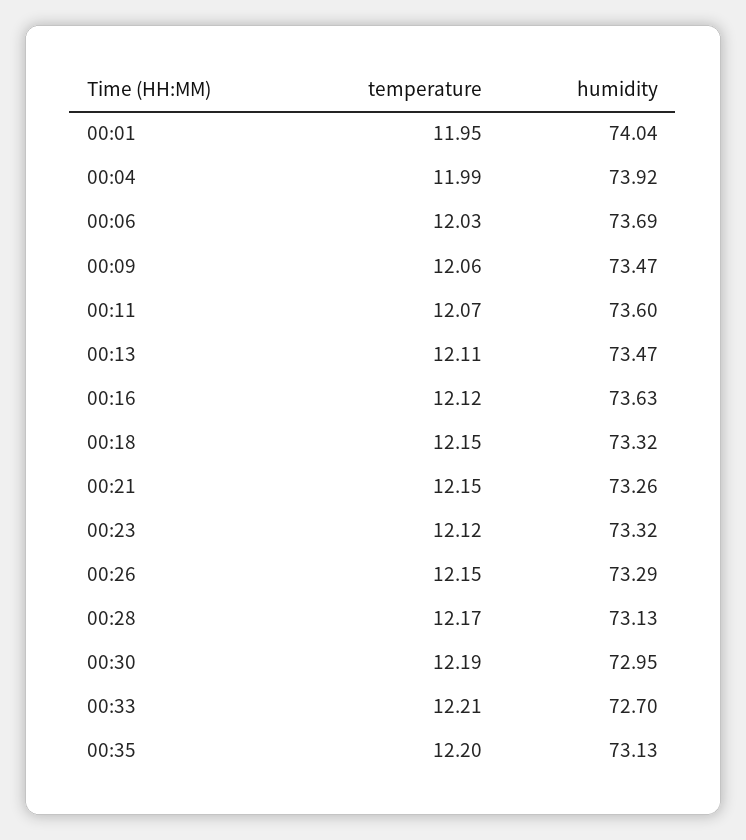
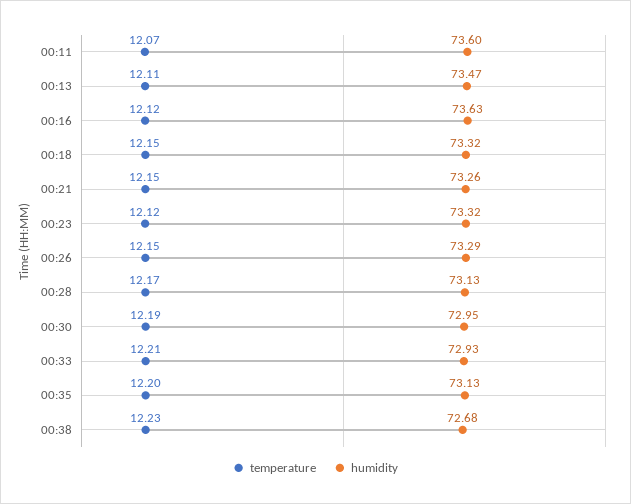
temperature, 00:01: 11.95 -> none
humidity, 00:01: 74.04 -> none
temperature, 00:04: 11.99 -> none
humidity, 00:04: 73.92 -> none
temperature, 00:06: 12.03 -> none
humidity, 00:06: 73.69 -> none
temperature, 00:09: 12.06 -> none
humidity, 00:09: 73.47 -> none
humidity, 00:33: 72.7 -> 72.93
temperature, 00:38: none -> 12.23
humidity, 00:38: none -> 72.68

